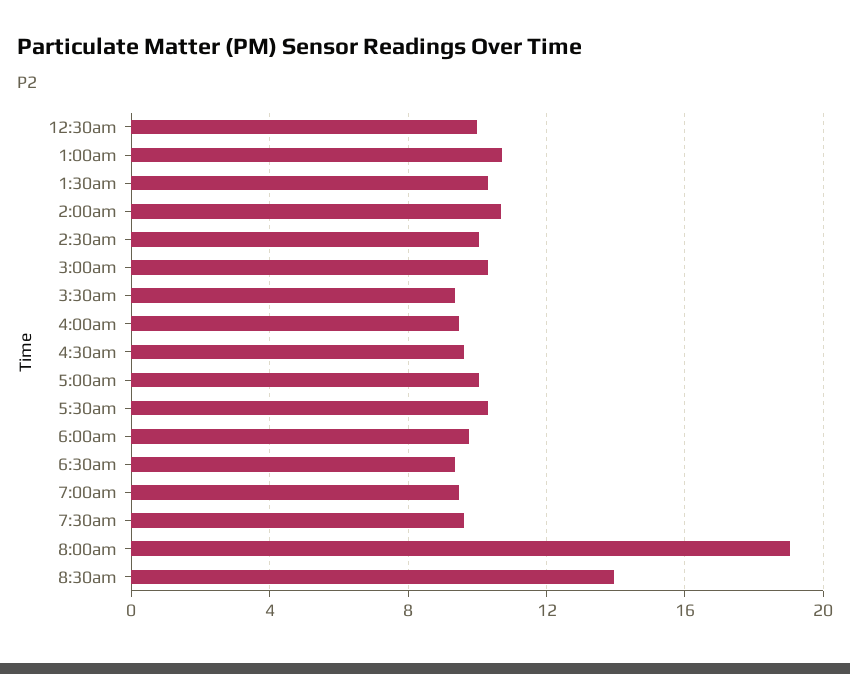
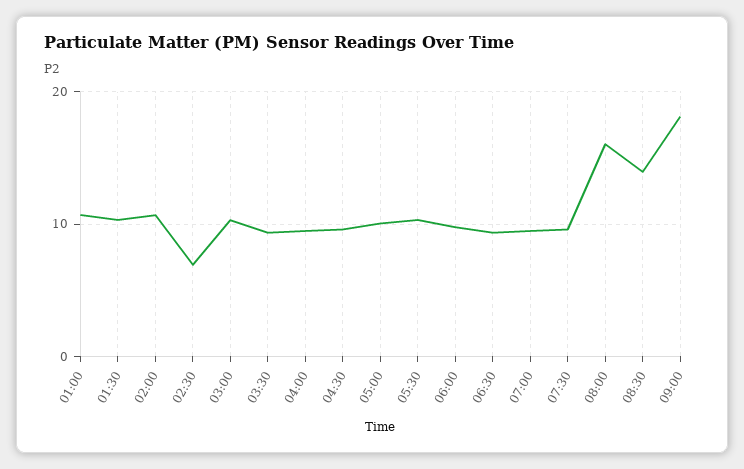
12:30am: 10 -> none
2:30am: 10 -> 7
8:00am: 19 -> 16
09:00: none -> 18

